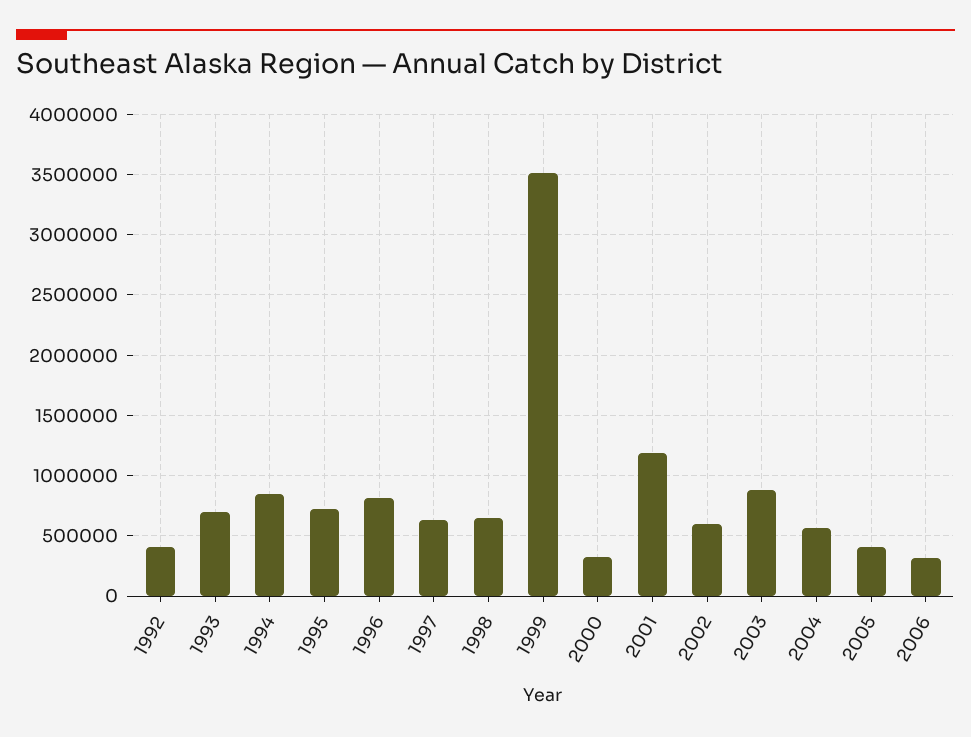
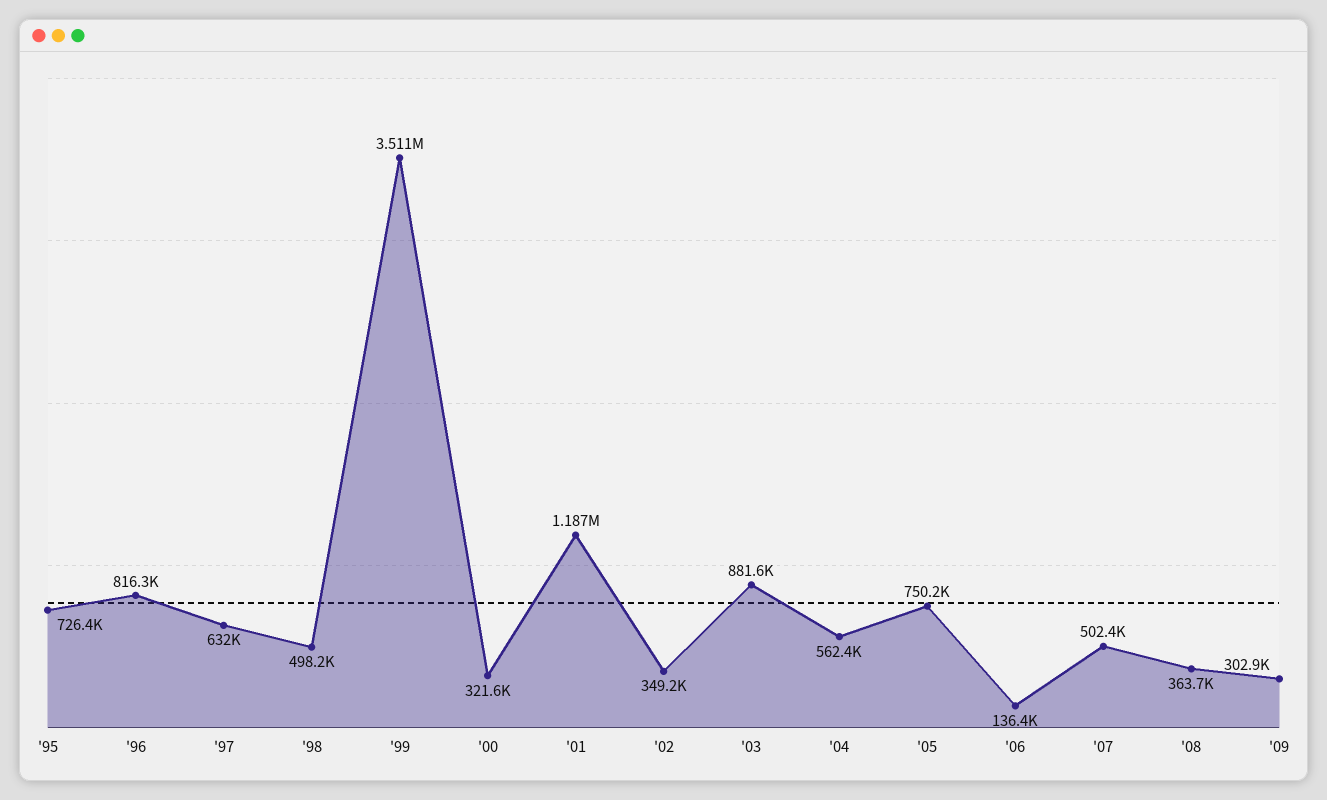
1992: 400000 -> none
1993: 700000 -> none
1994: 850000 -> none
1998: 650000 -> 498200
2002: 600000 -> 349200
2005: 400000 -> 750200
2006: 300000 -> 136400
'07: none -> 502400
'08: none -> 363700
'09: none -> 302900

